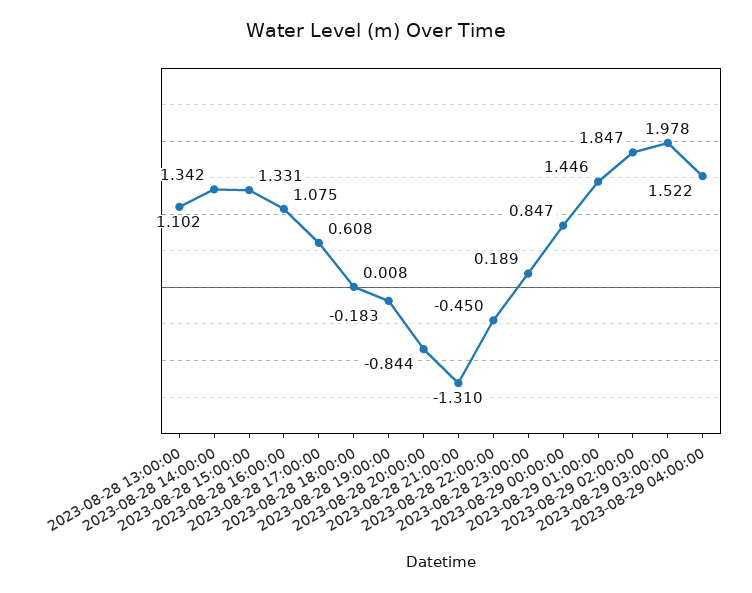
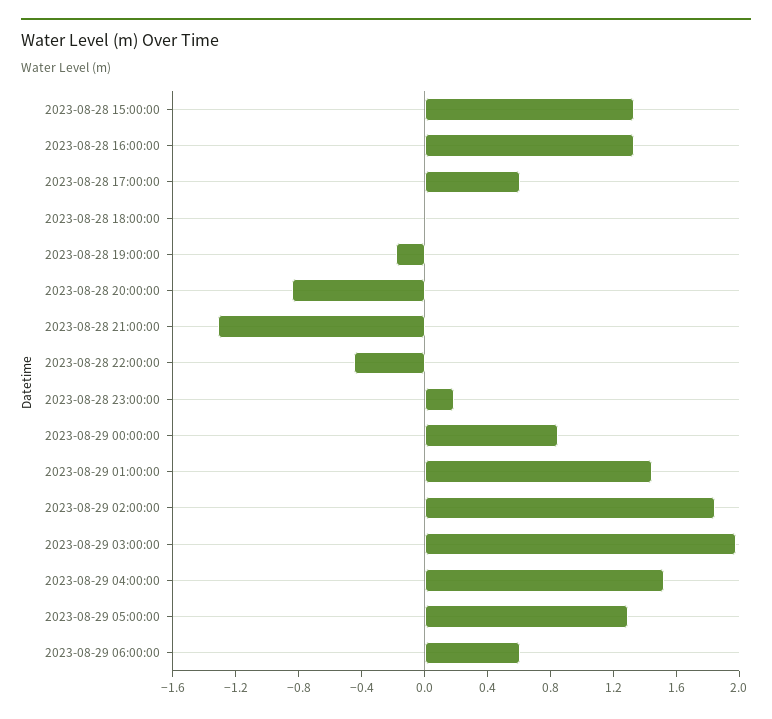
2023-08-28 13:00:00: 1.102 -> none
2023-08-28 14:00:00: 1.342 -> none
2023-08-28 16:00:00: 1.075 -> 1.3
2023-08-29 05:00:00: none -> 1.3
2023-08-29 06:00:00: none -> 0.6

